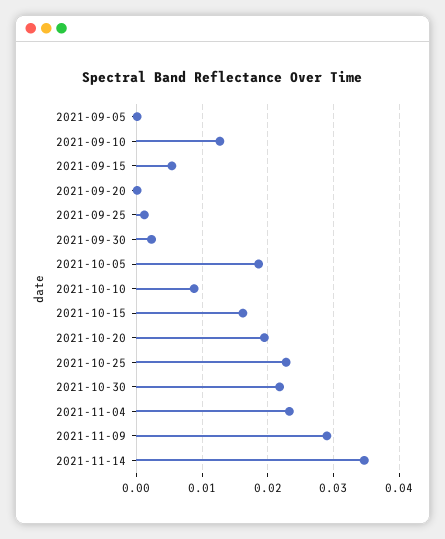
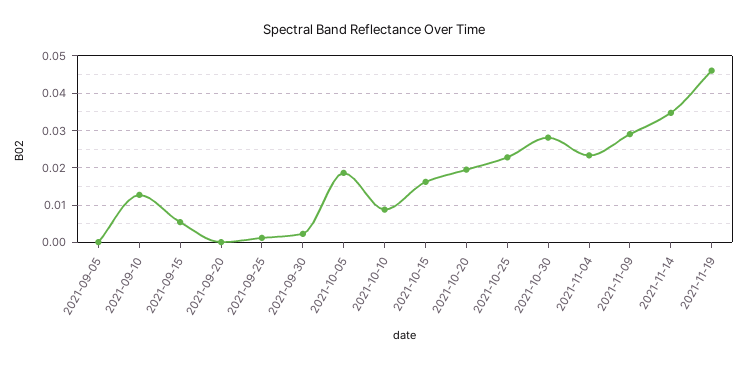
2021-10-30: 0.022 -> 0.028
2021-11-19: none -> 0.046

